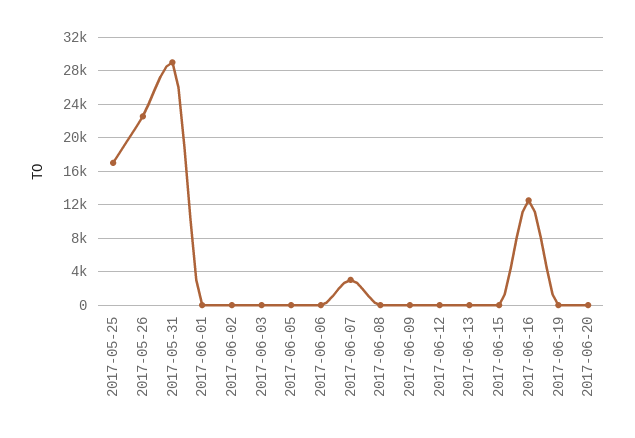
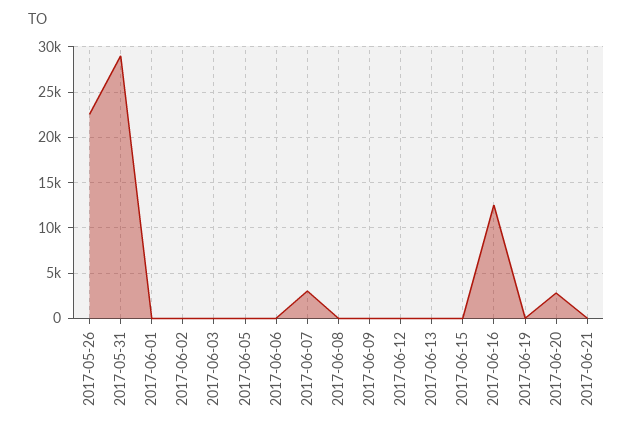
2017-05-25: 17000 -> none
2017-06-20: 0 -> 3000
2017-06-21: none -> 0

